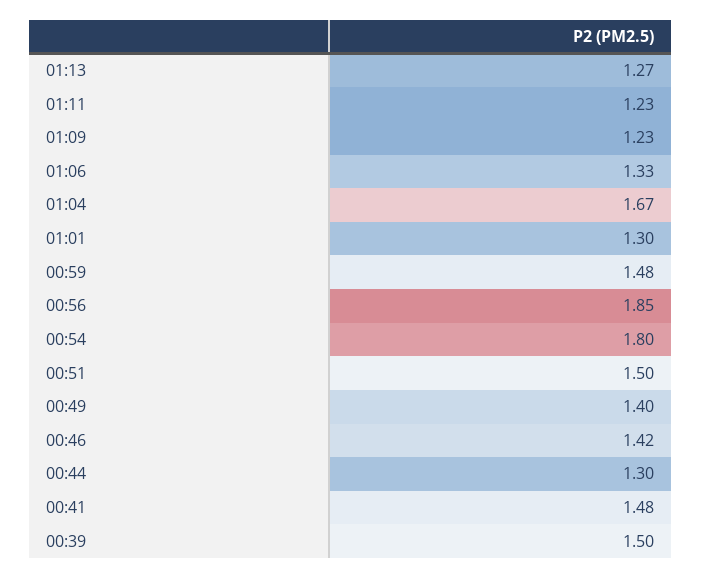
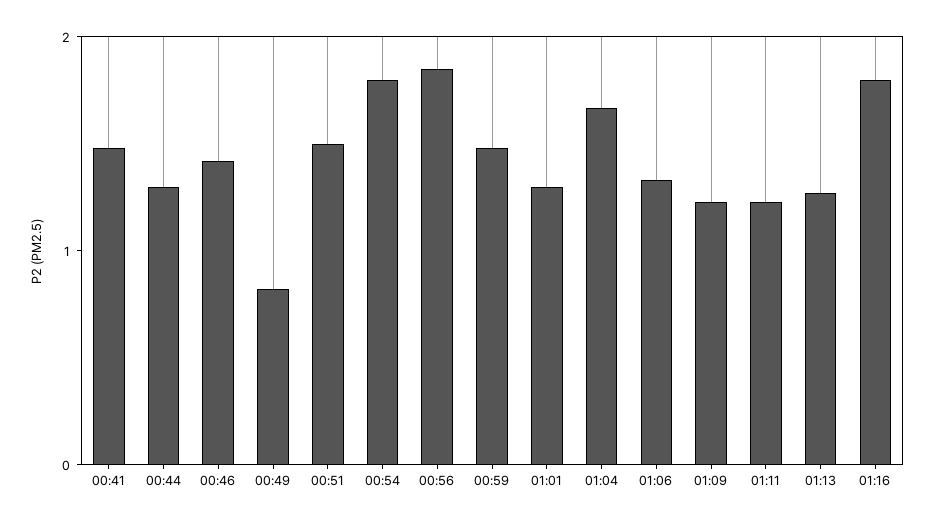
00:49: 1.4 -> 0.8
00:39: 1.5 -> none
01:16: none -> 1.8

